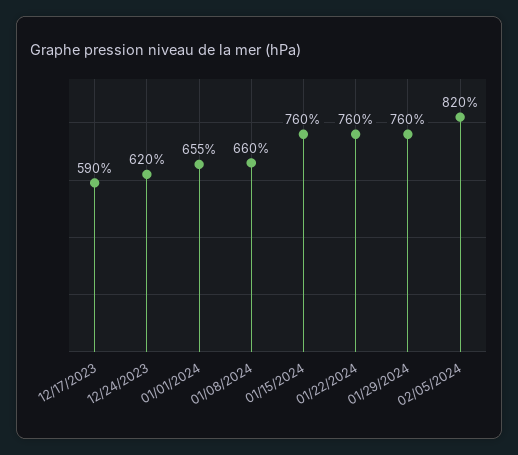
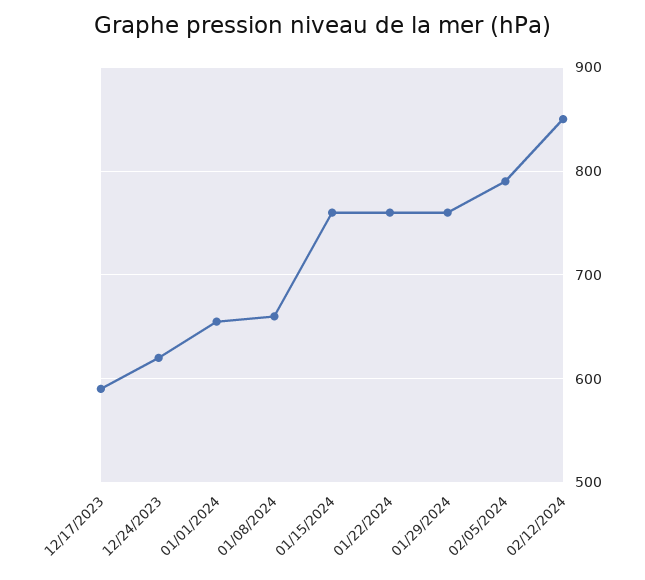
02/05/2024: 820 -> 790
02/12/2024: none -> 850

